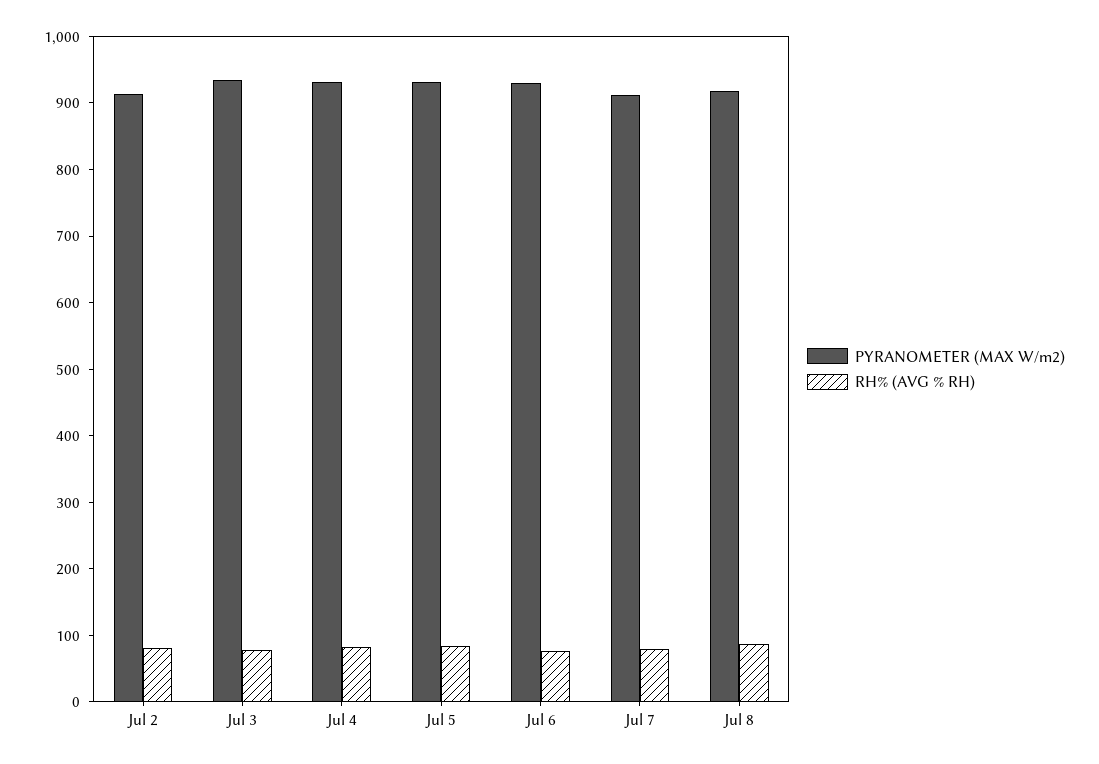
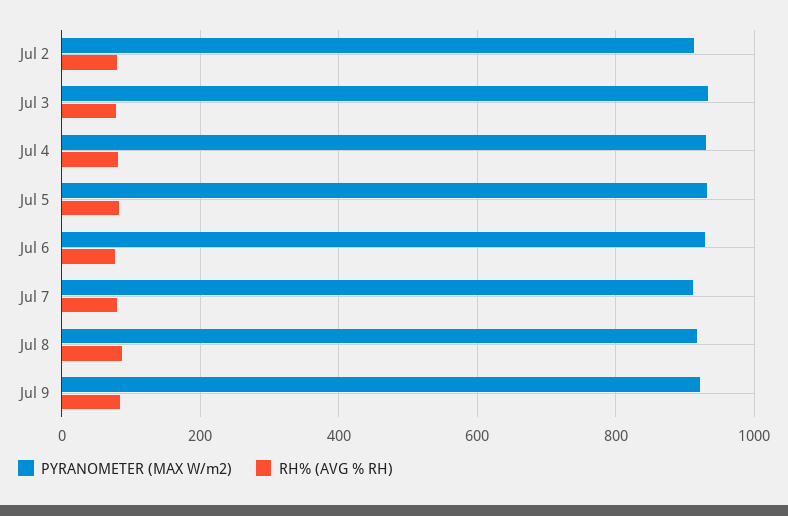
PYRANOMETER (MAX W/m2), Jul 9: none -> 920
RH% (AVG % RH), Jul 9: none -> 80

